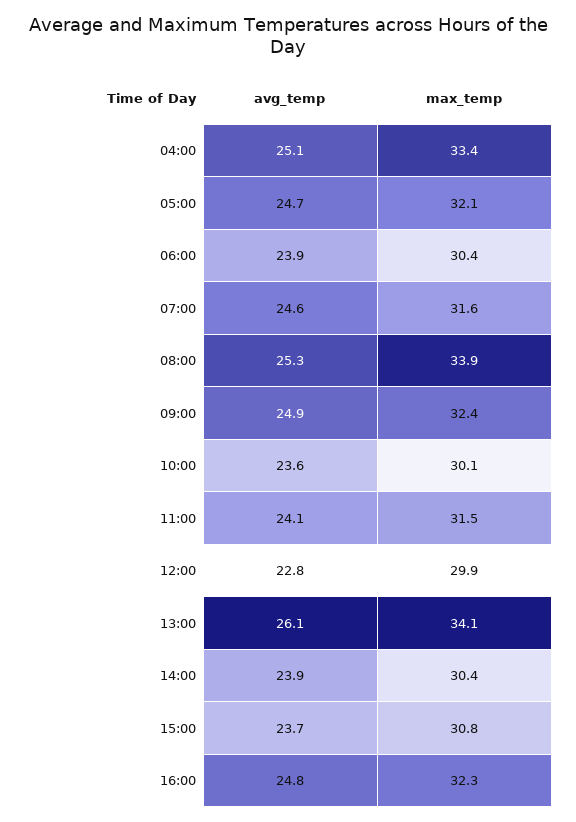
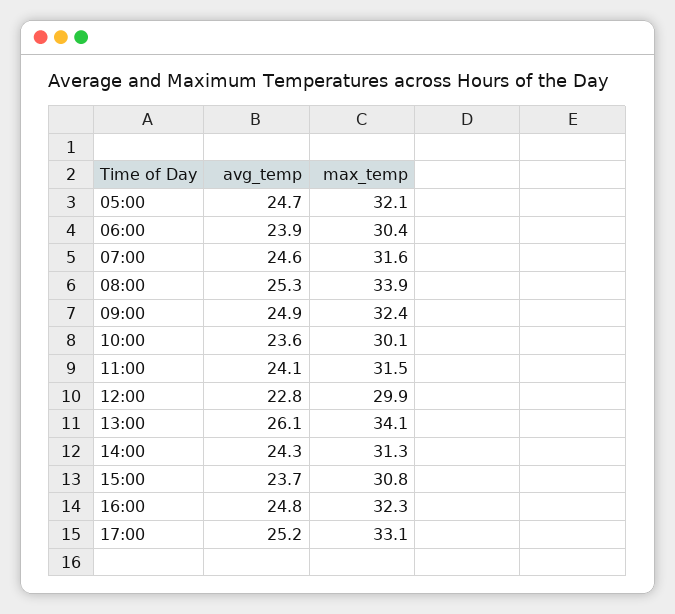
avg_temp, 04:00: 25.1 -> none
max_temp, 04:00: 33.4 -> none
avg_temp, 14:00: 23.9 -> 24.3
max_temp, 14:00: 30.4 -> 31.3
avg_temp, 17:00: none -> 25.2
max_temp, 17:00: none -> 33.1

